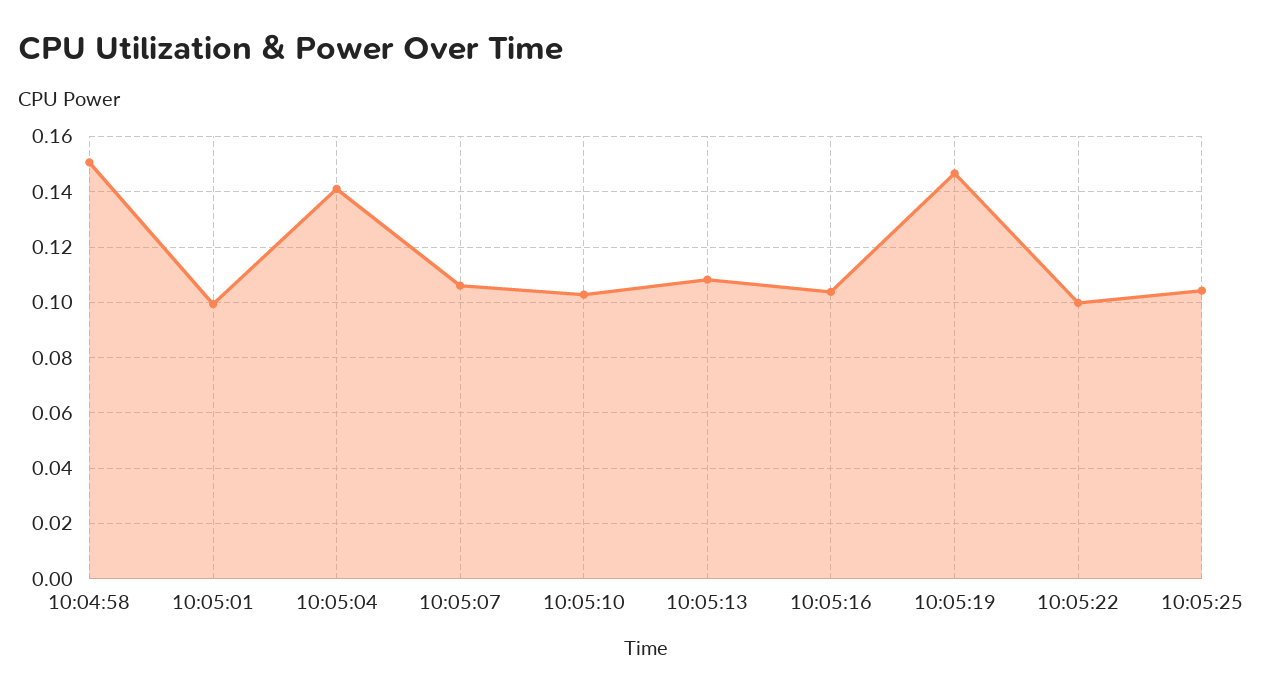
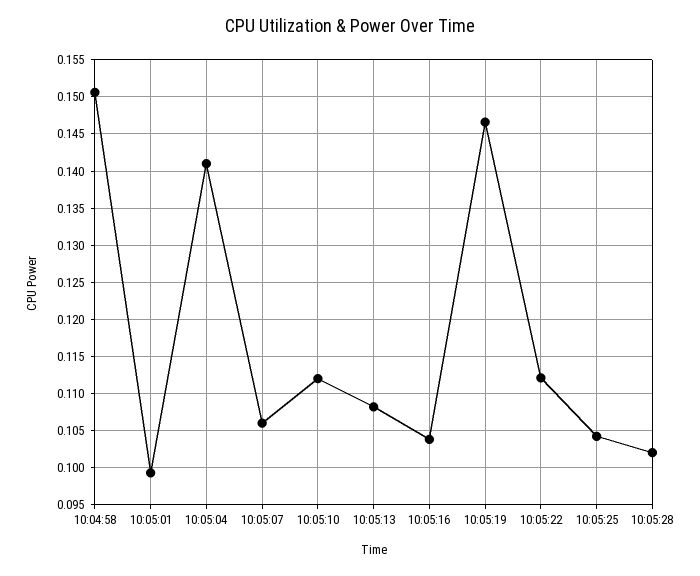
10:05:10: 0.1025 -> 0.112
10:05:22: 0.1 -> 0.112
10:05:28: none -> 0.102

